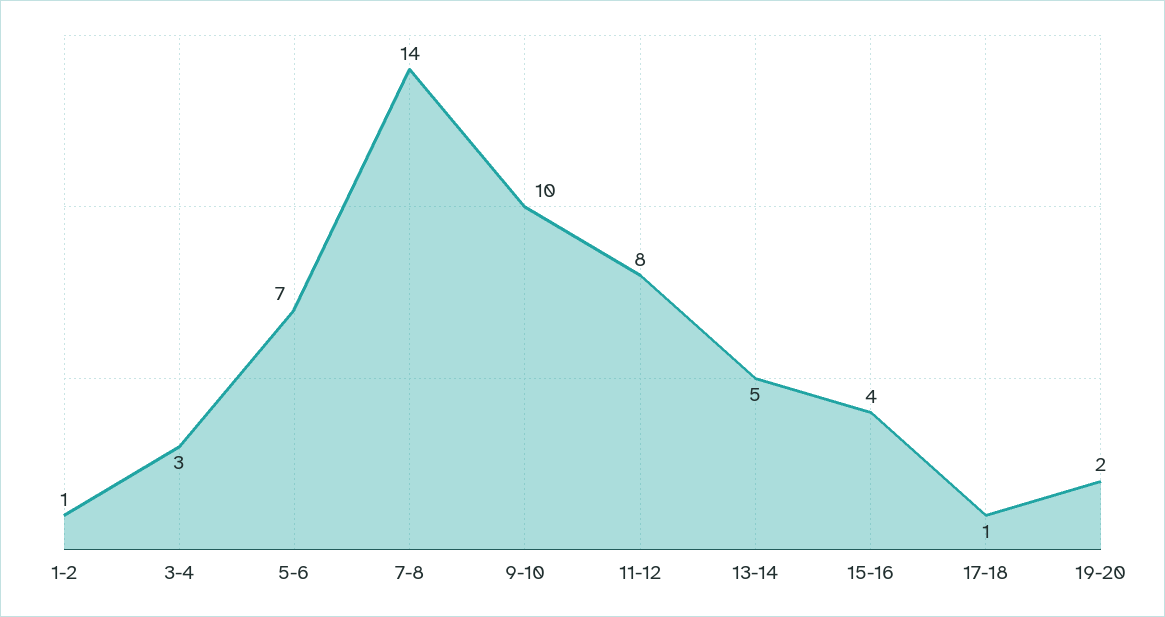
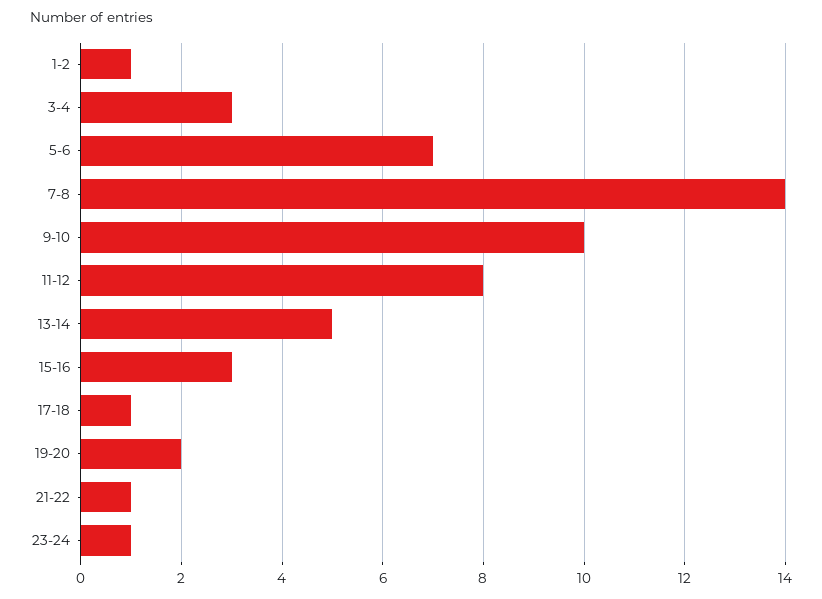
15-16: 4 -> 3
21-22: none -> 1
23-24: none -> 1

